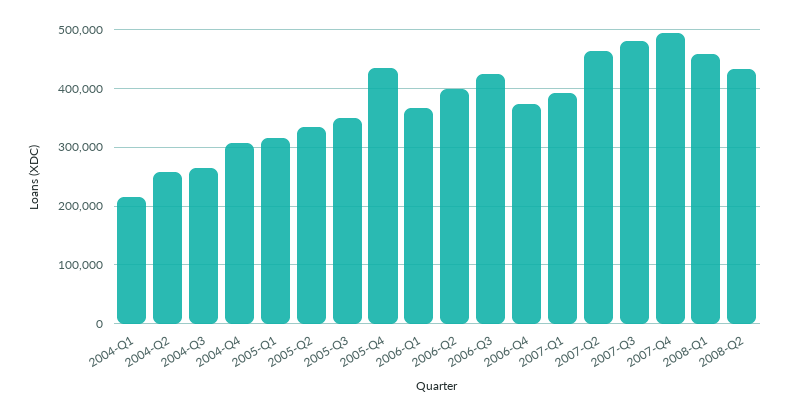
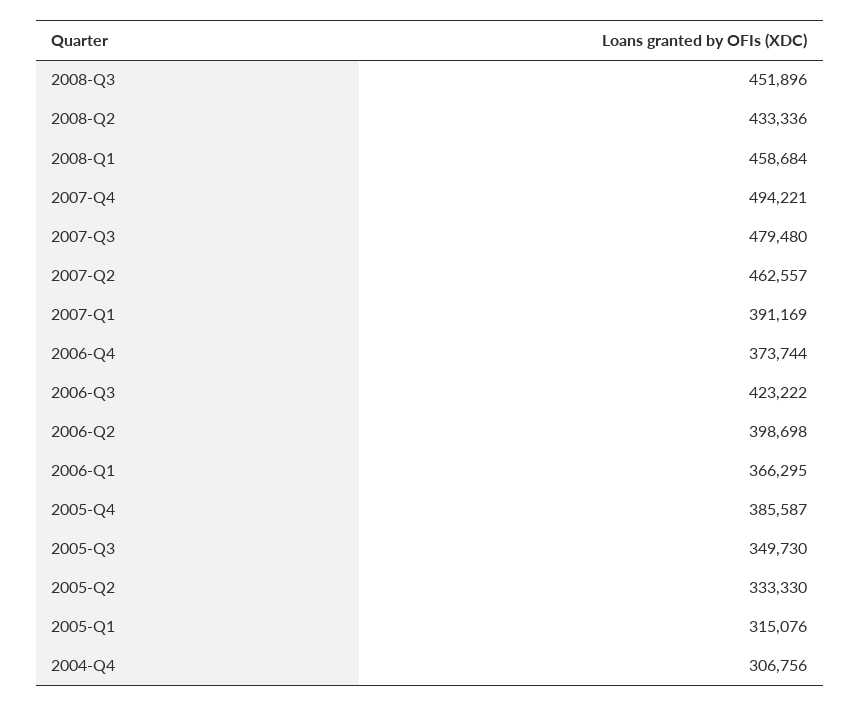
2004-Q1: 220000 -> none
2004-Q2: 260000 -> none
2004-Q3: 260000 -> none
2005-Q4: 440000 -> 385587
2008-Q3: none -> 451896

